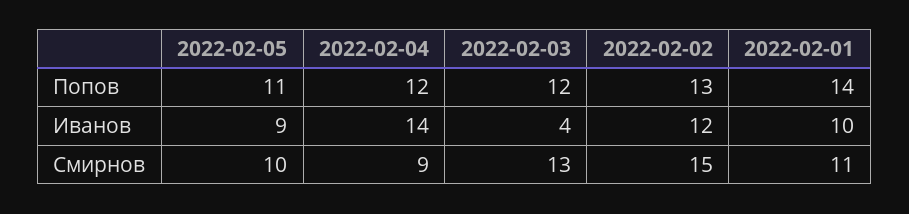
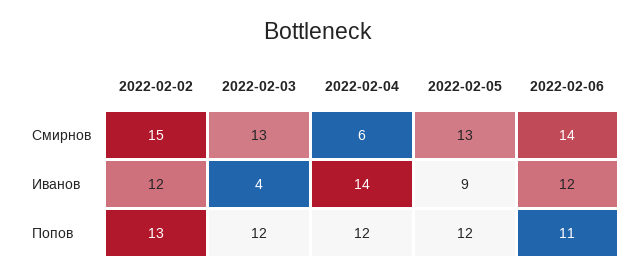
2022-02-05, Попов: 11 -> 12
2022-02-01, Попов: 14 -> none
2022-02-01, Иванов: 10 -> none
2022-02-05, Смирнов: 10 -> 13
2022-02-04, Смирнов: 9 -> 6
2022-02-01, Смирнов: 11 -> none
2022-02-06, Смирнов: none -> 14
2022-02-06, Иванов: none -> 12
2022-02-06, Попов: none -> 11

